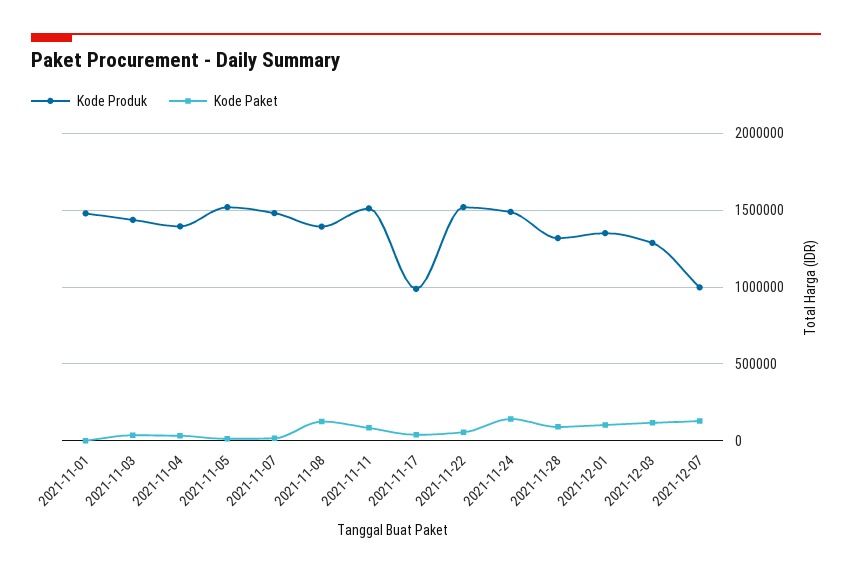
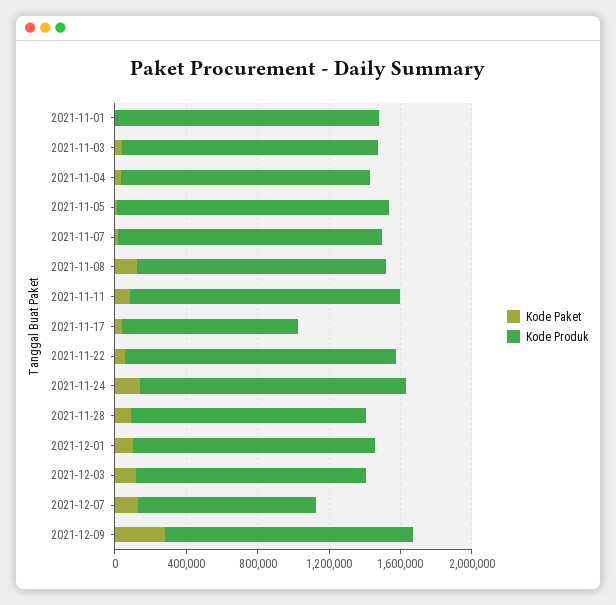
Kode Paket, 2021-12-09: none -> 300000
Kode Produk, 2021-12-09: none -> 1400000

